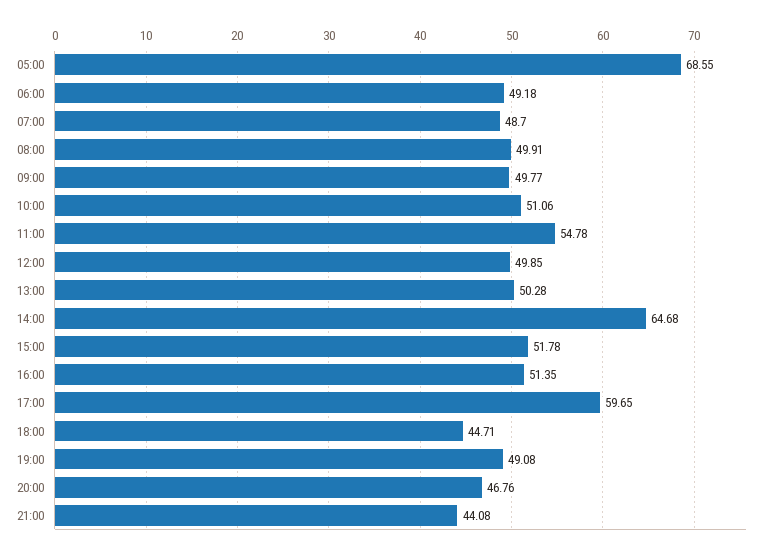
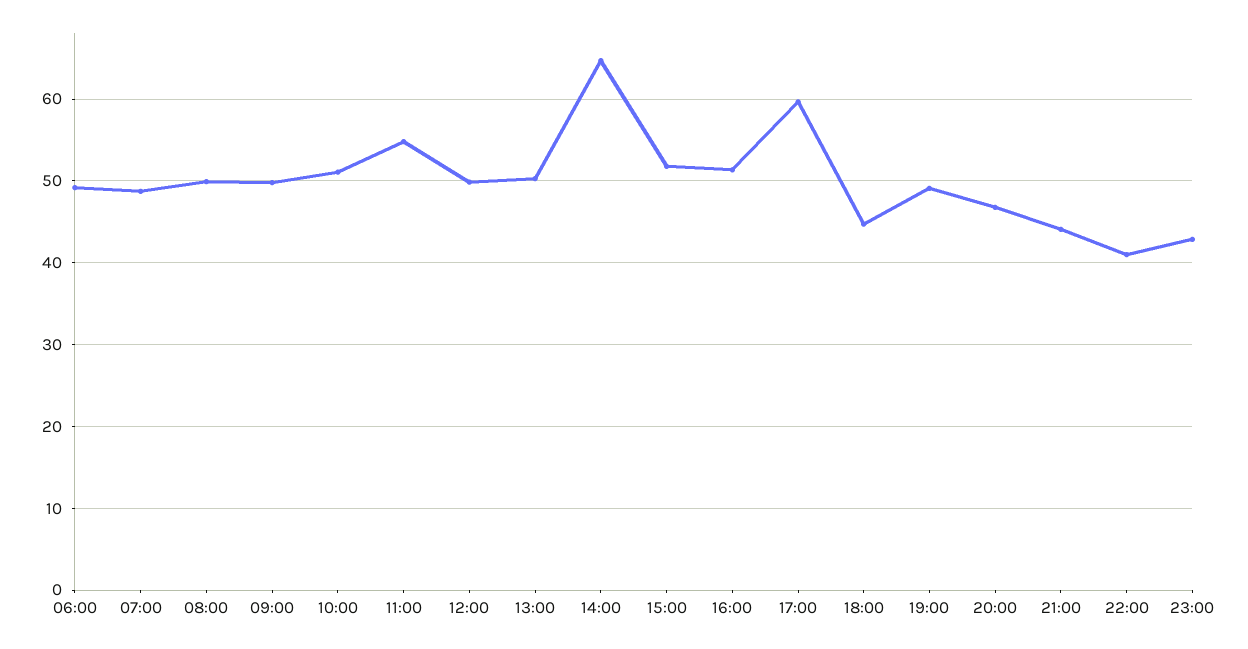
05:00: 68.55 -> none
22:00: none -> 41
23:00: none -> 43

